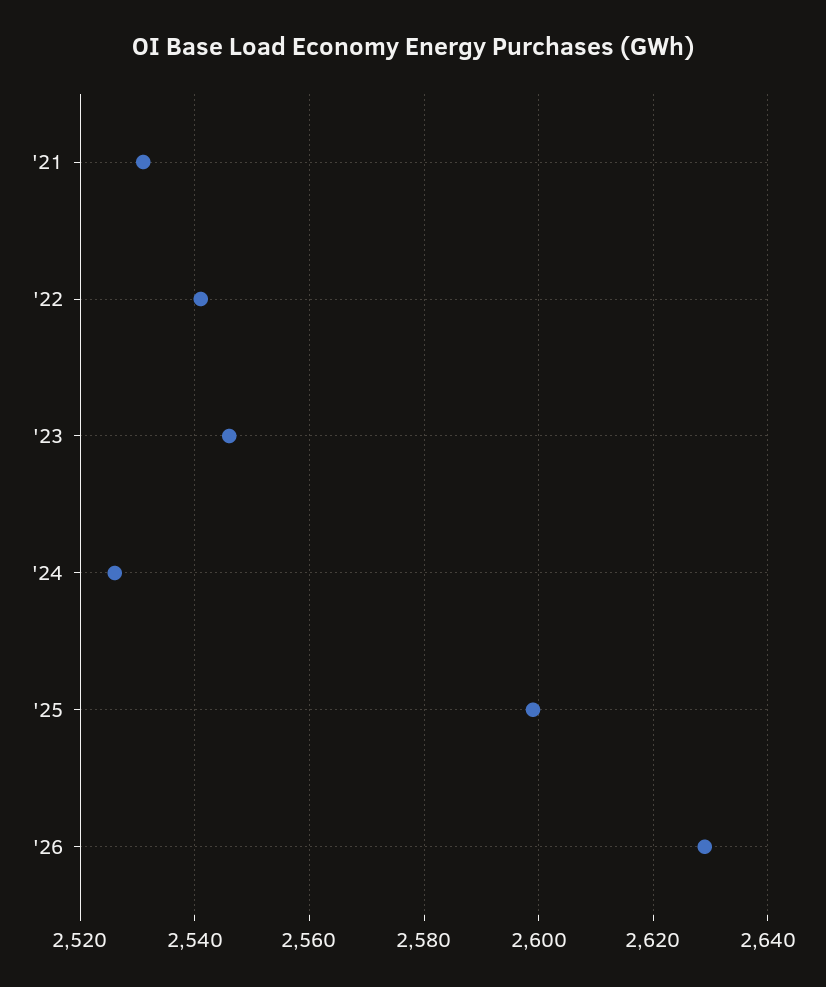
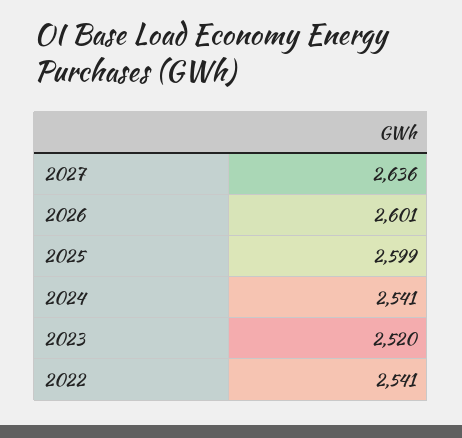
'21: 2530 -> none
'23: 2545 -> 2520
'24: 2525 -> 2541
'26: 2630 -> 2601
2027: none -> 2636

